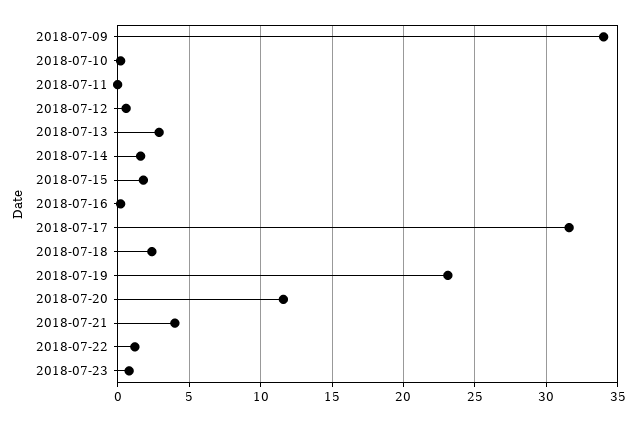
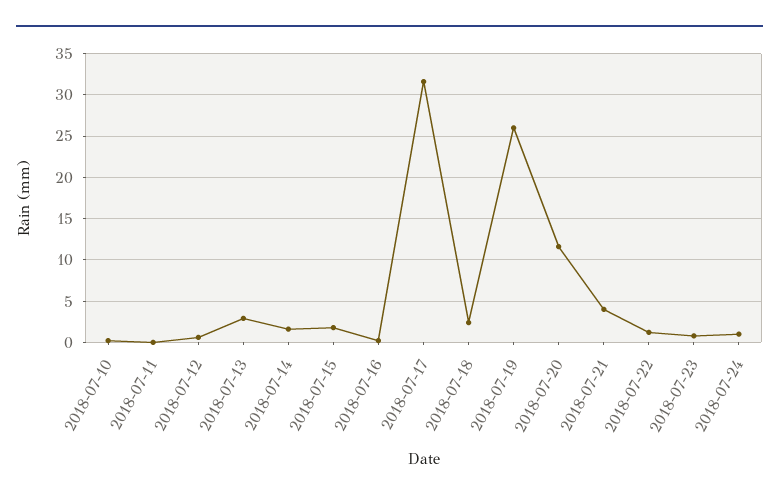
2018-07-09: 34 -> none
2018-07-19: 23 -> 26
2018-07-24: none -> 1

